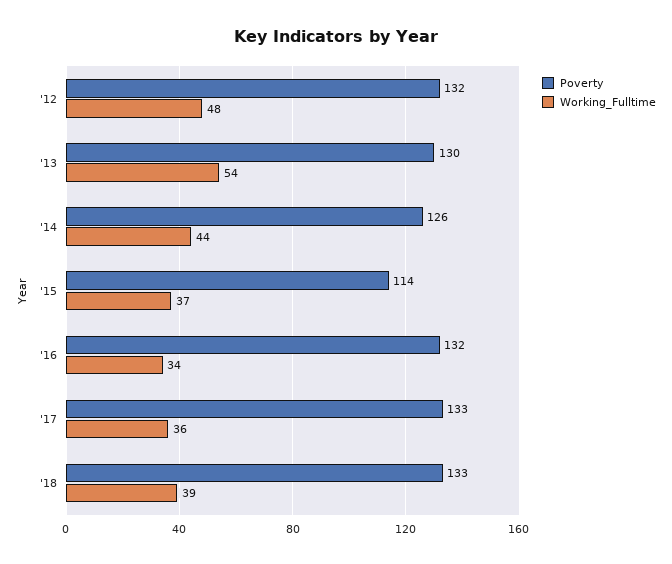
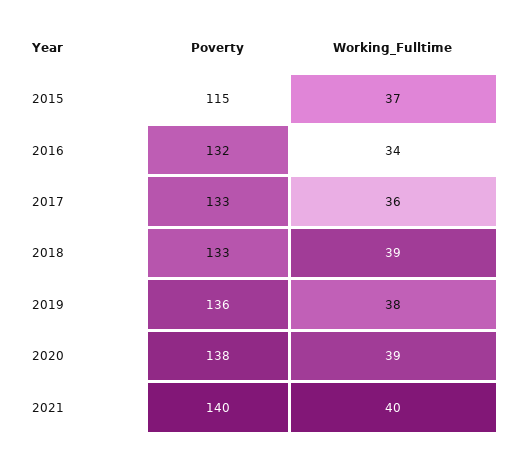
Poverty, '12: 132 -> none
Working_Fulltime, '12: 48 -> none
Poverty, '13: 130 -> none
Working_Fulltime, '13: 54 -> none
Poverty, '14: 126 -> none
Working_Fulltime, '14: 44 -> none
Poverty, '15: 114 -> 115
Poverty, 2019: none -> 136
Working_Fulltime, 2019: none -> 38
Poverty, 2020: none -> 138
Working_Fulltime, 2020: none -> 39
Poverty, 2021: none -> 140
Working_Fulltime, 2021: none -> 40

